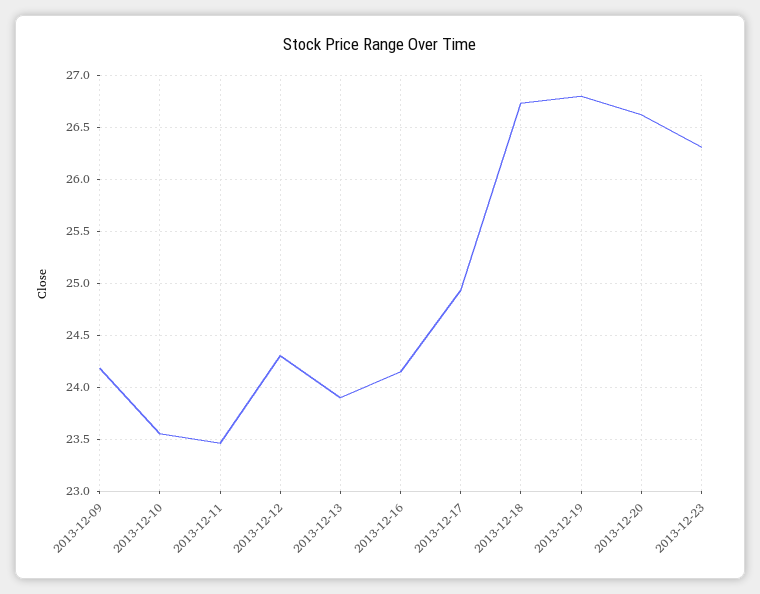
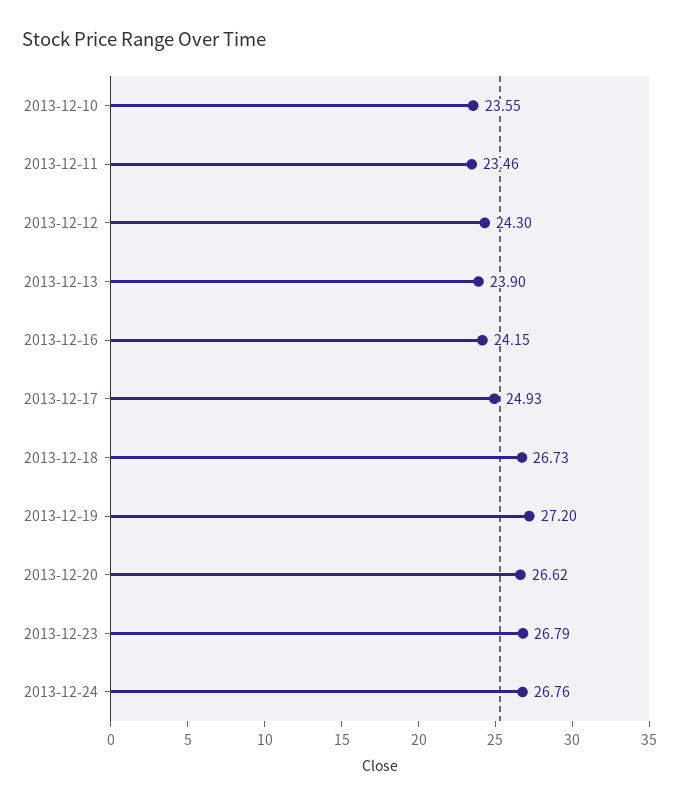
2013-12-09: 24.2 -> none
2013-12-19: 26.8 -> 27.2
2013-12-23: 26.3 -> 26.79
2013-12-24: none -> 26.76

